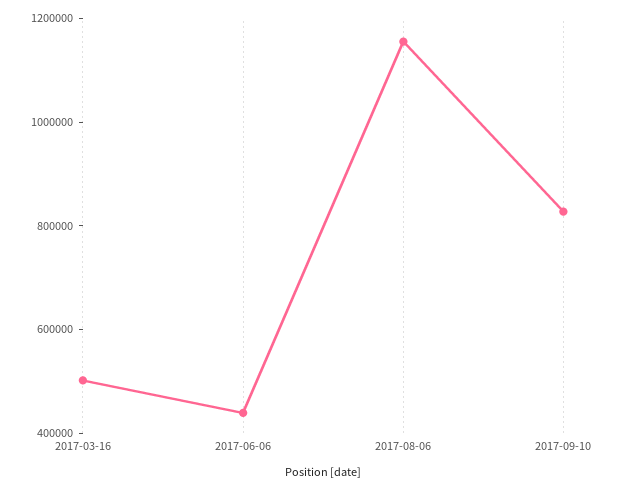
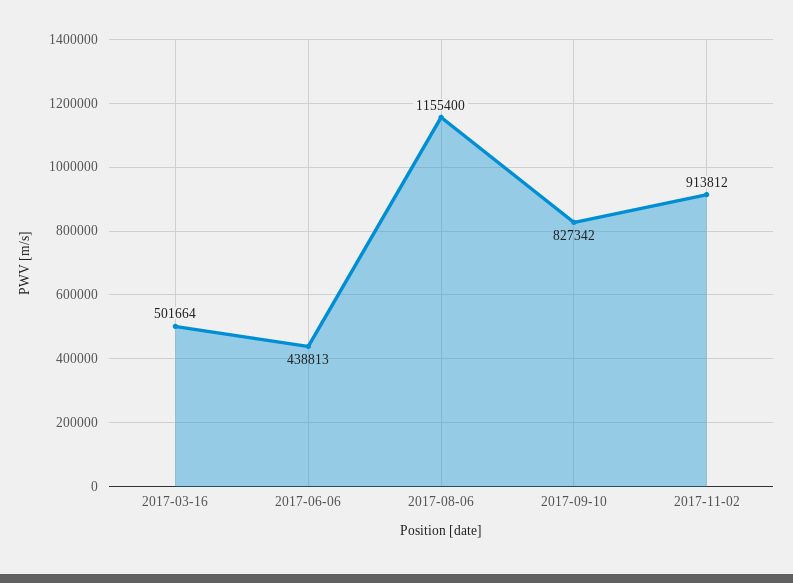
2017-11-02: none -> 913812

